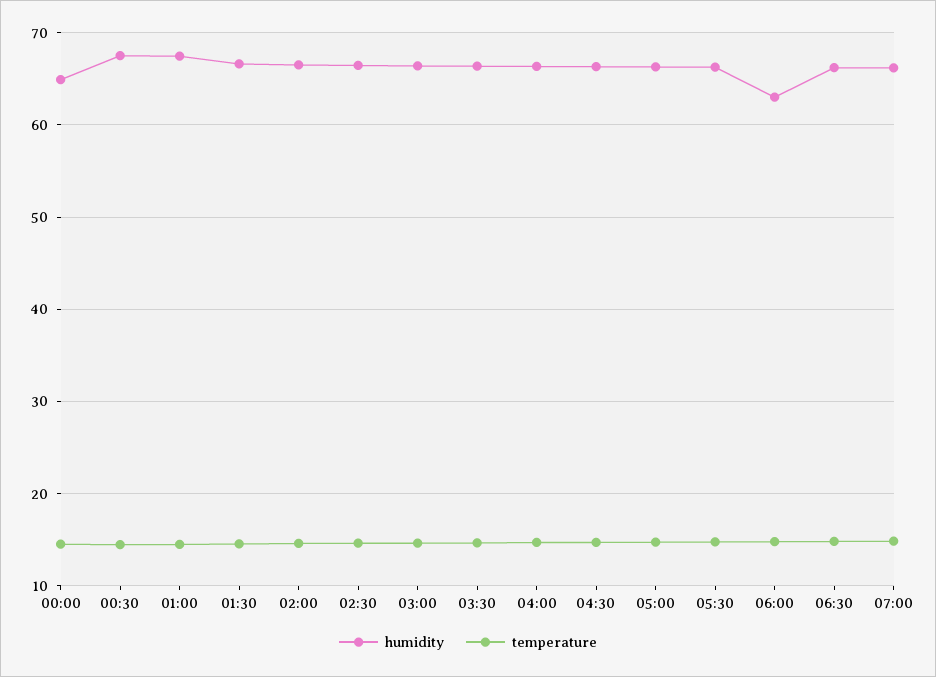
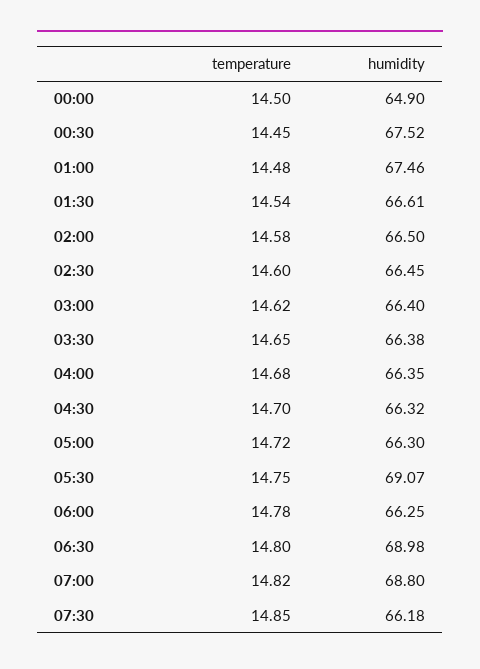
humidity, 05:30: 66 -> 69.07
humidity, 06:00: 63 -> 66.25
humidity, 06:30: 66 -> 68.98
humidity, 07:00: 66 -> 68.8
temperature, 07:30: none -> 14.85
humidity, 07:30: none -> 66.18

